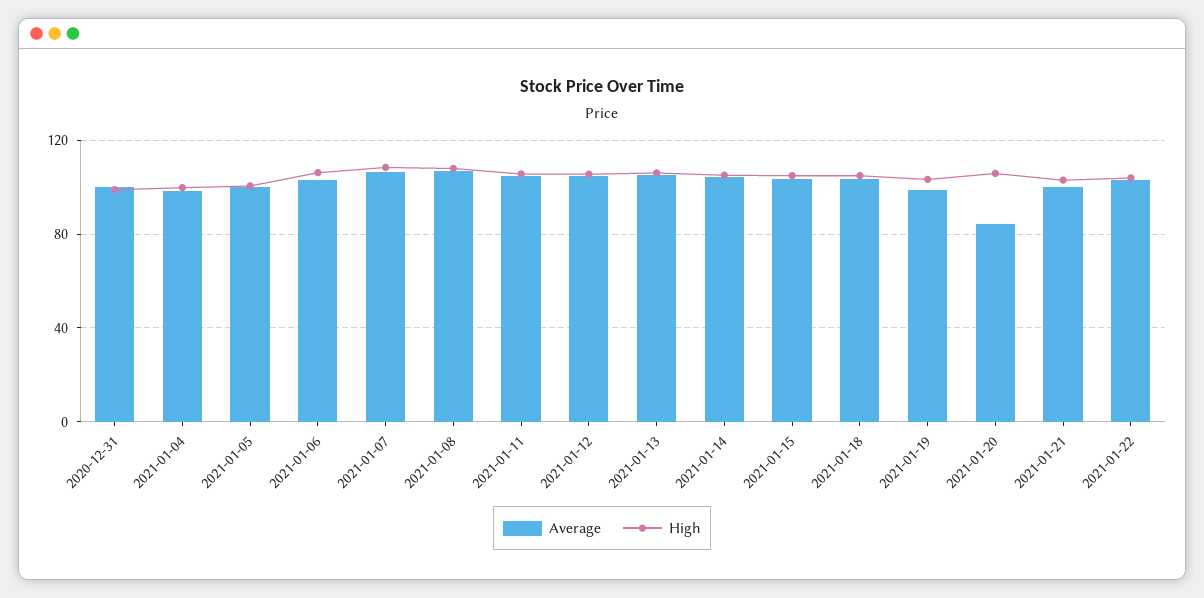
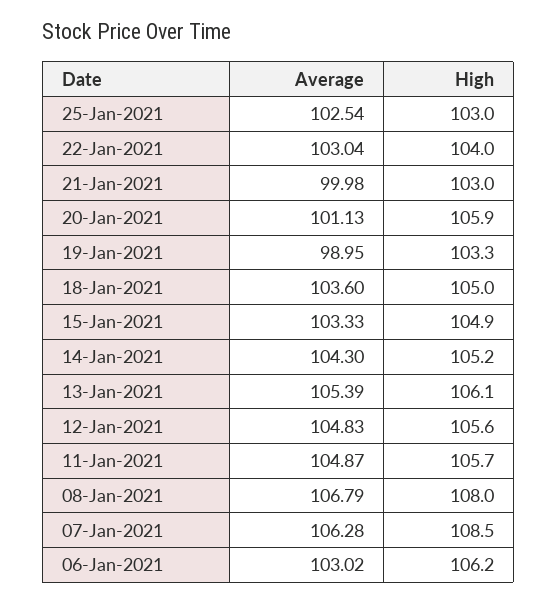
Average, 2020-12-31: 100 -> none
High, 2020-12-31: 100 -> none
Average, 2021-01-04: 100 -> none
High, 2021-01-04: 100 -> none
Average, 2021-01-05: 100 -> none
High, 2021-01-05: 100 -> none
Average, 2021-01-20: 85 -> 101.13
Average, 25-Jan-2021: none -> 102.54
High, 25-Jan-2021: none -> 103

